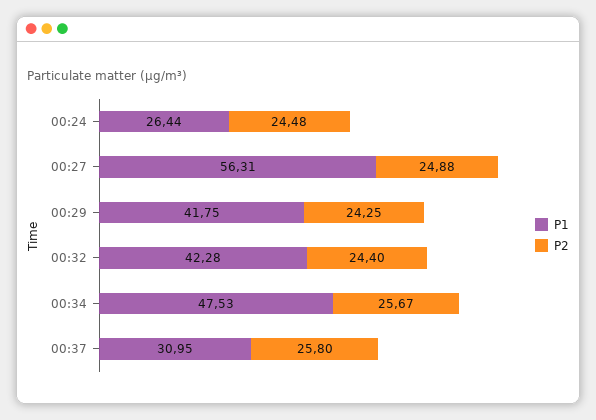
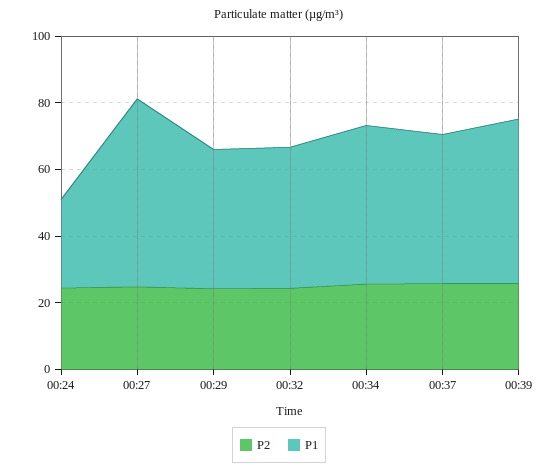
P1, 00:37: 30.95 -> 45
P2, 00:39: none -> 25
P1, 00:39: none -> 50

